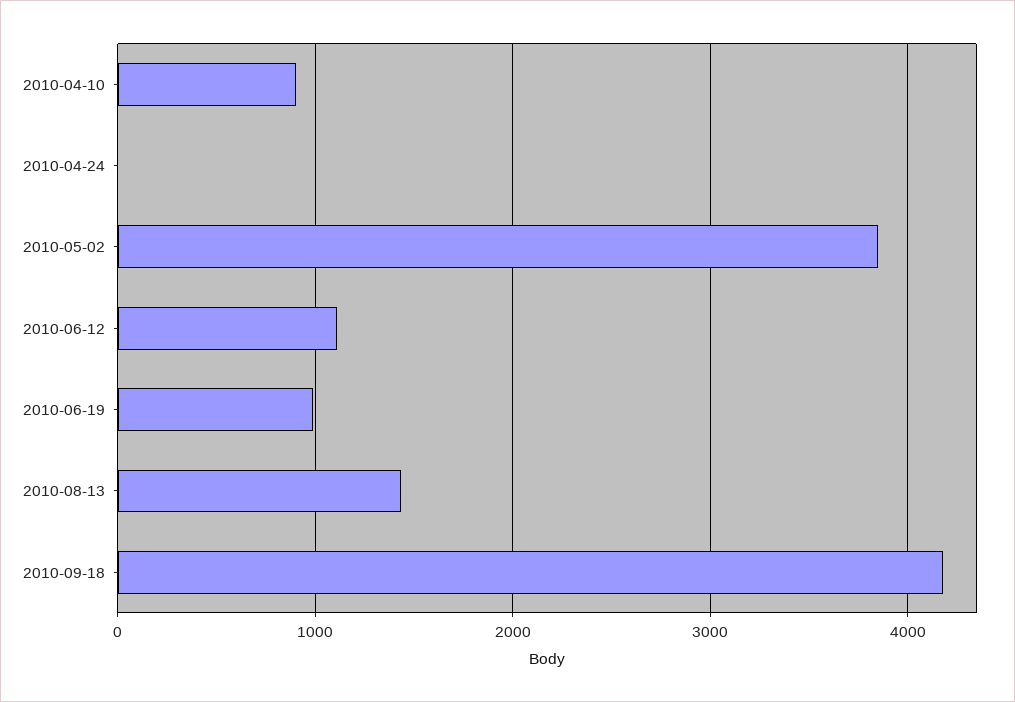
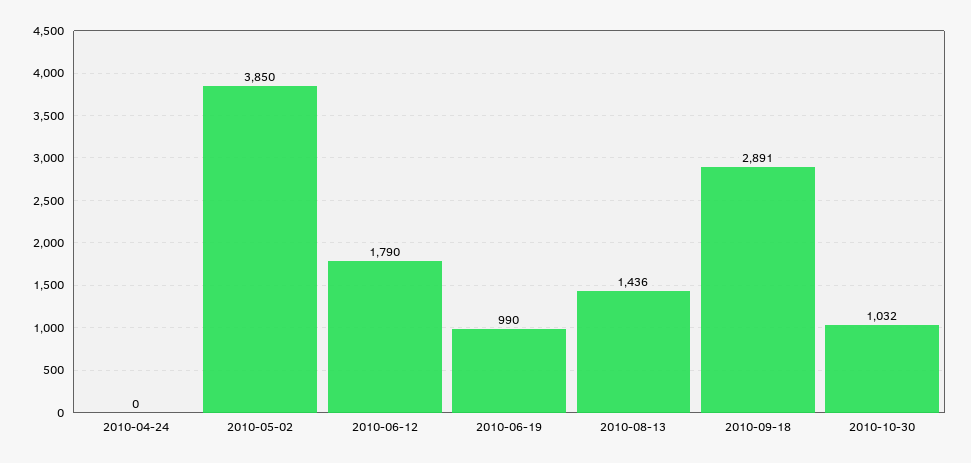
2010-04-10: 900 -> none
2010-06-12: 1100 -> 1790
2010-09-18: 4200 -> 2891
2010-10-30: none -> 1032

